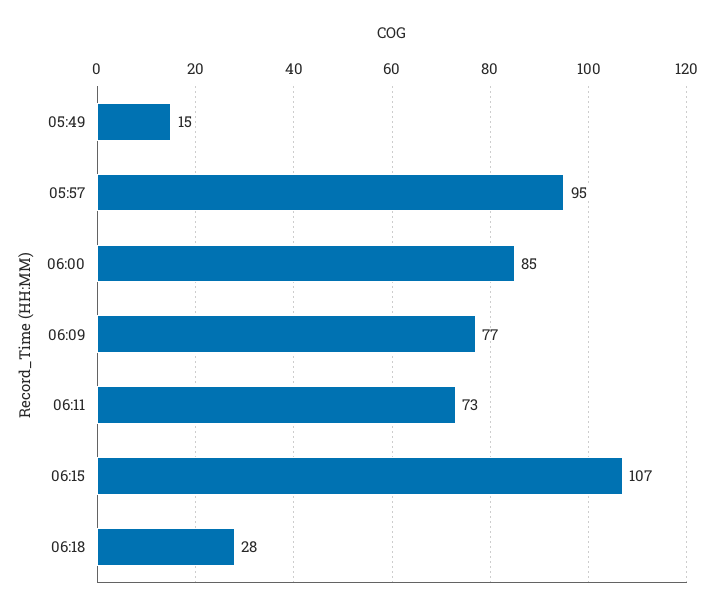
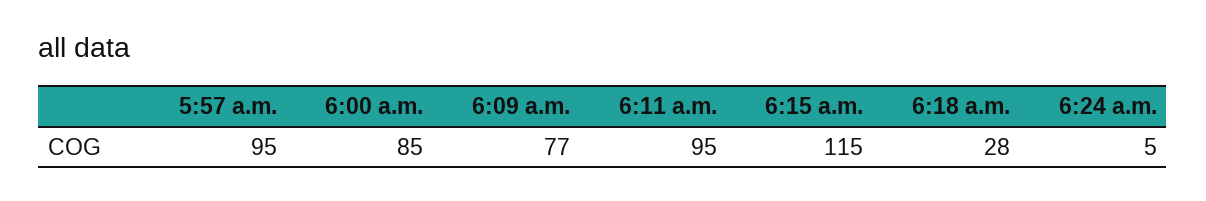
05:49: 15 -> none
06:11: 73 -> 95
06:15: 107 -> 115
6:24 a.m.: none -> 5

